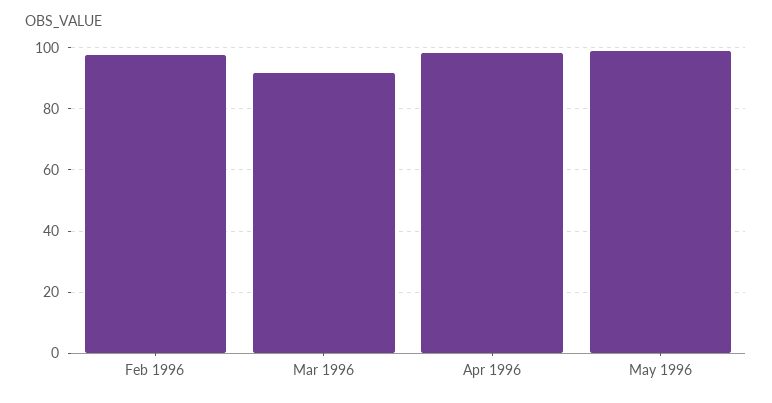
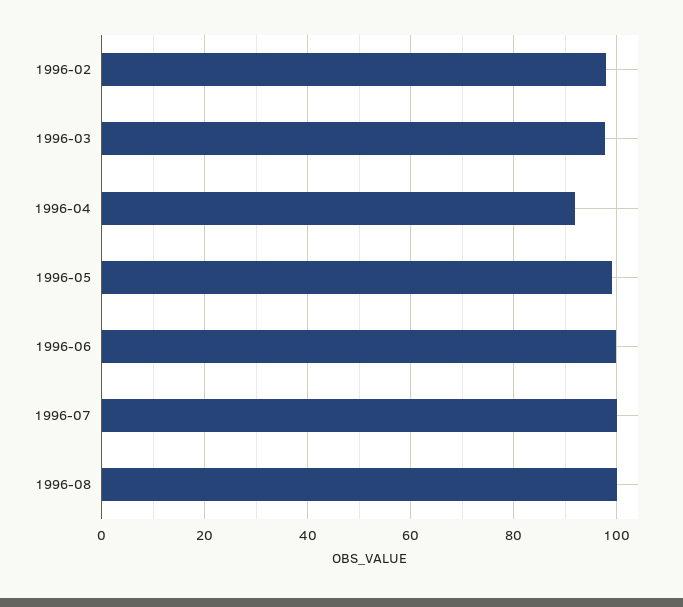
Mar 1996: 92 -> 98
Apr 1996: 98 -> 92
1996-06: none -> 100
1996-07: none -> 100
1996-08: none -> 100

